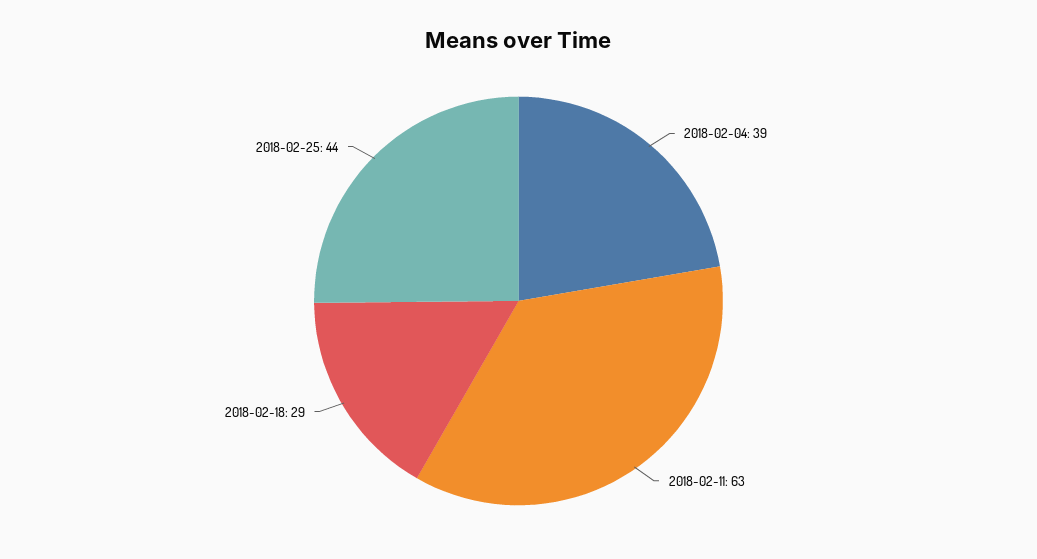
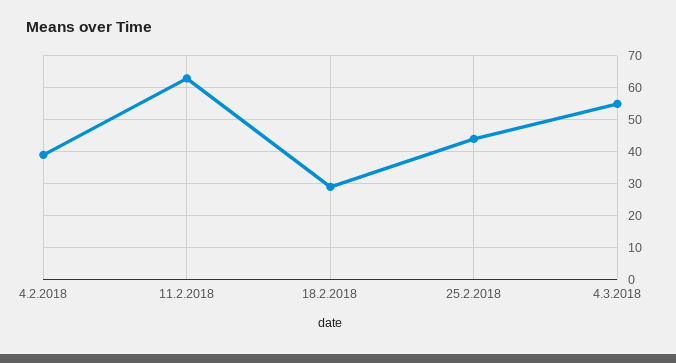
4.3.2018: none -> 55

